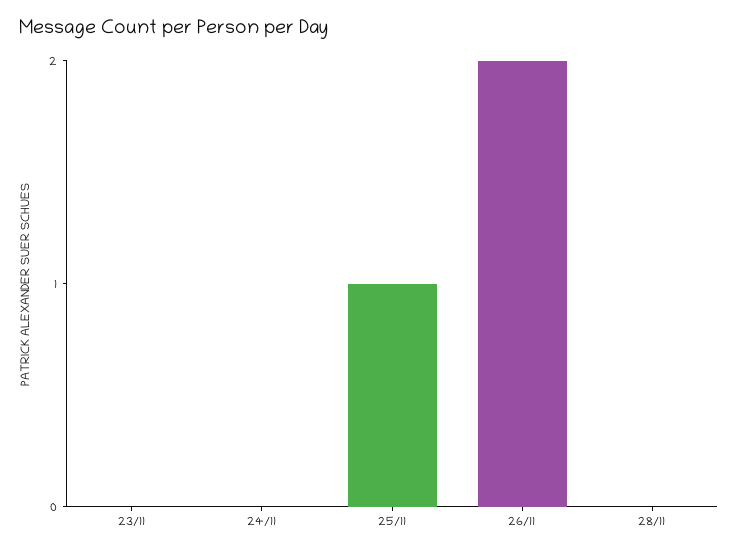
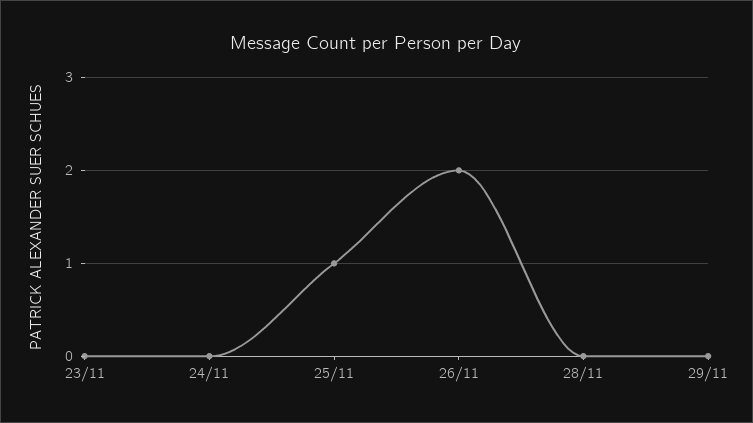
29/11: none -> 0

